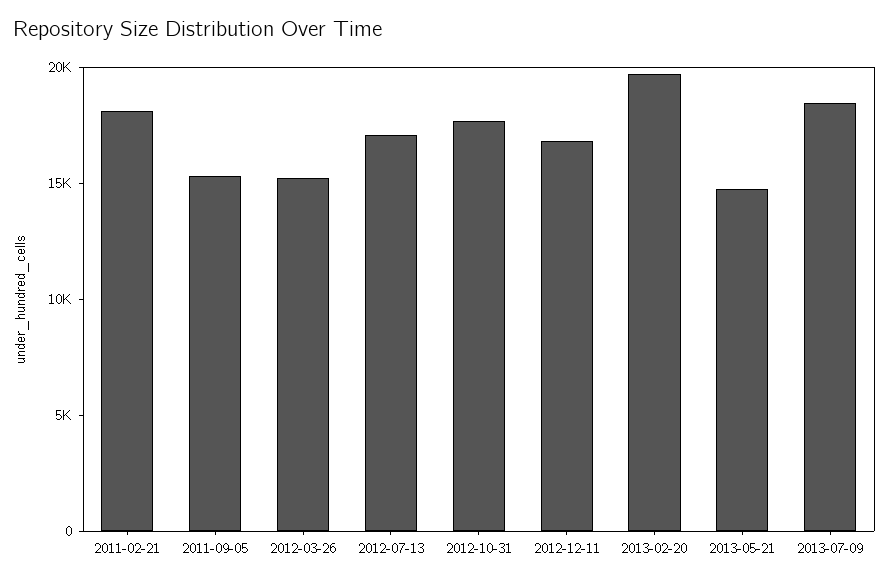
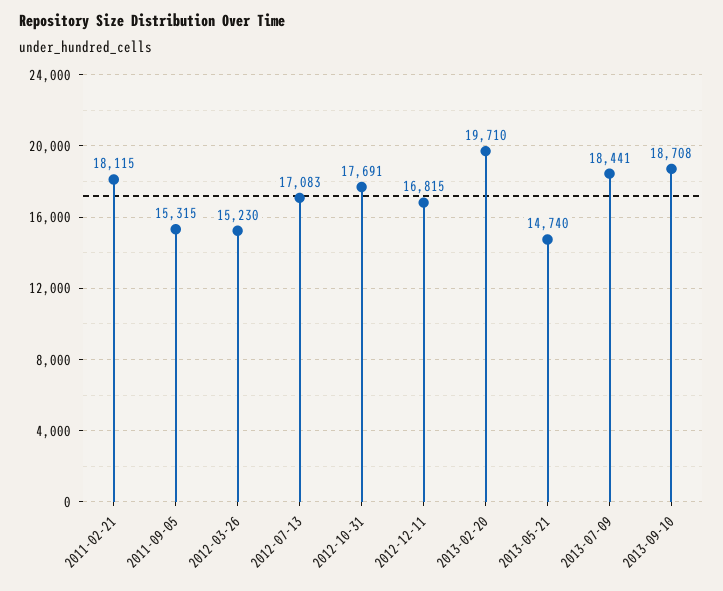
2013-09-10: none -> 18708

